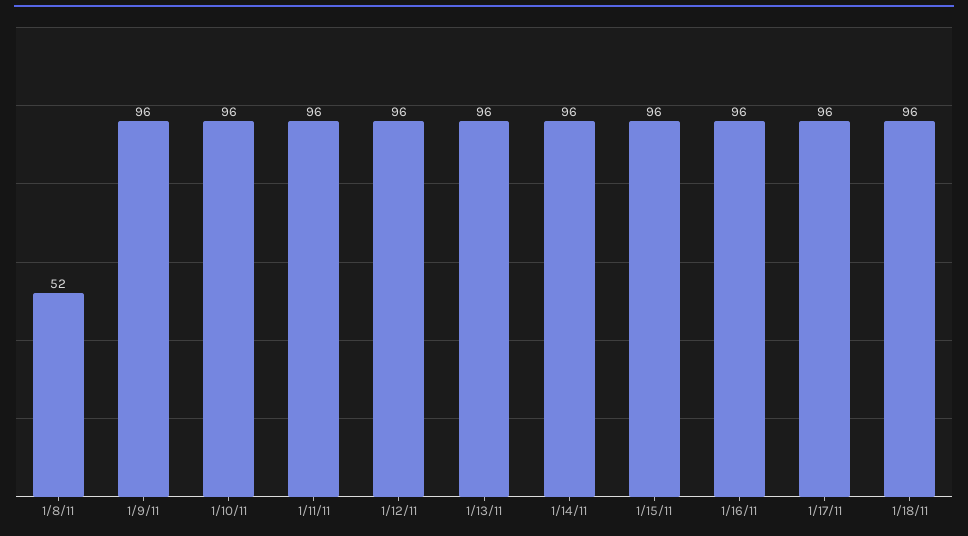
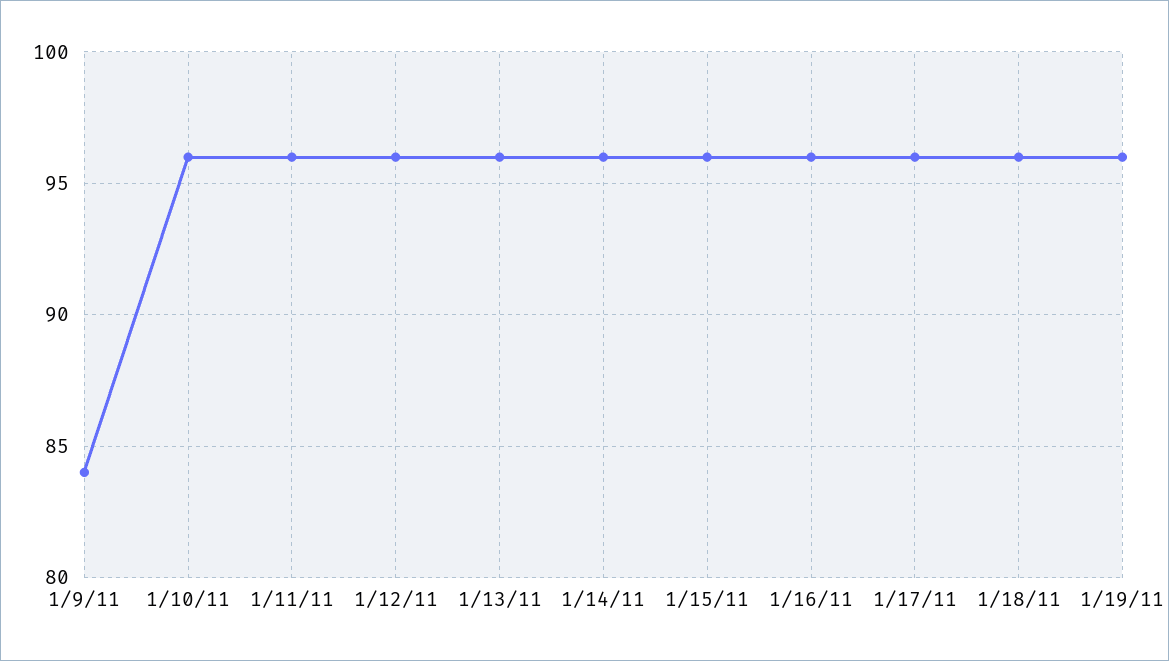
1/8/11: 52 -> none
1/9/11: 96 -> 84
1/19/11: none -> 96

